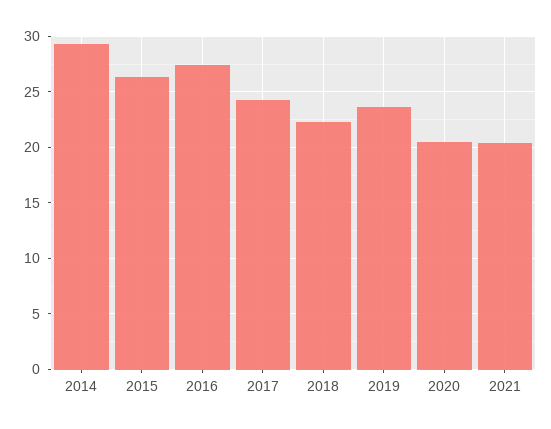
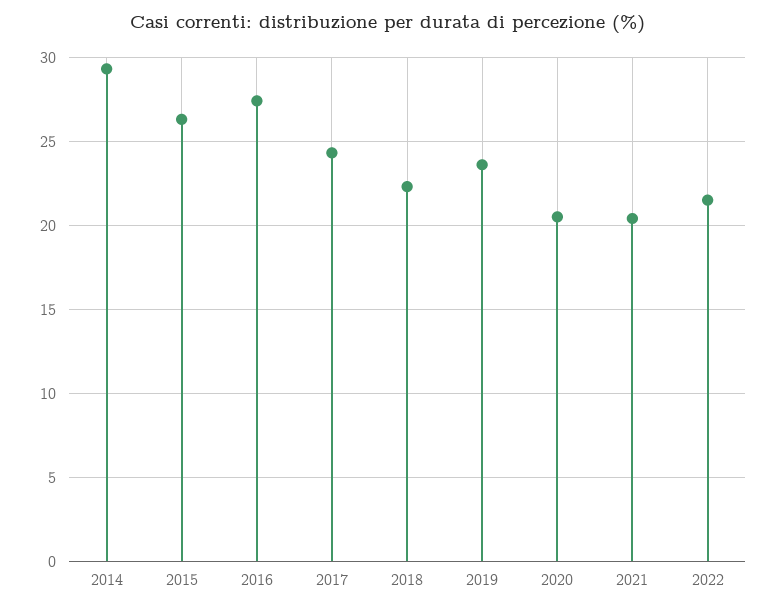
2022: none -> 21.5

